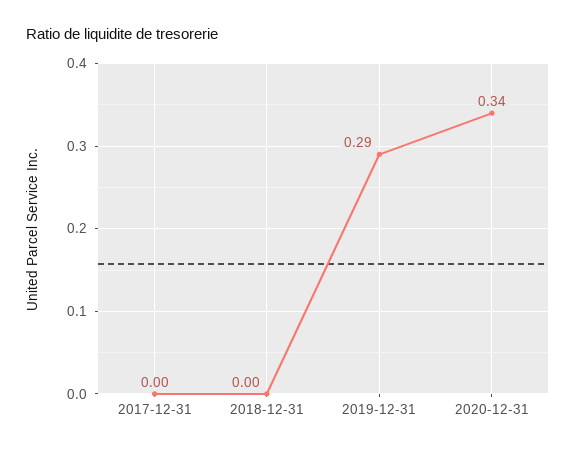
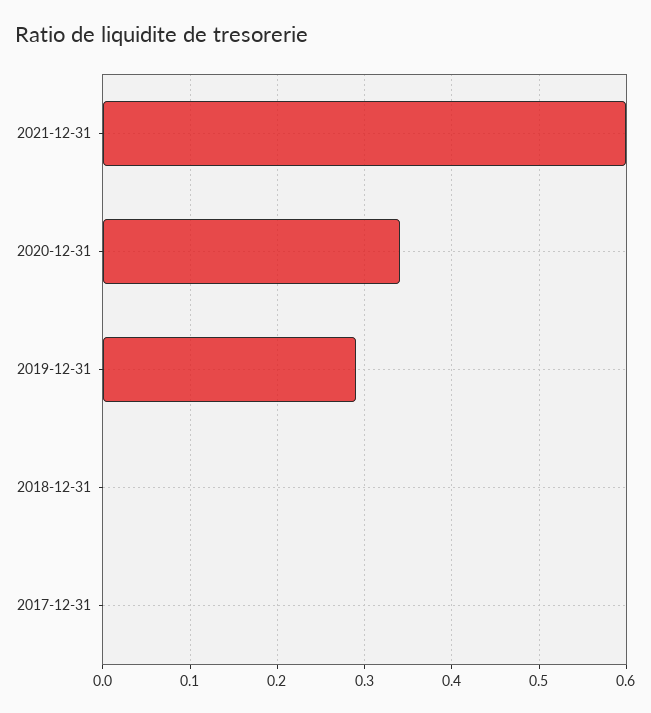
2021-12-31: none -> 0.6

